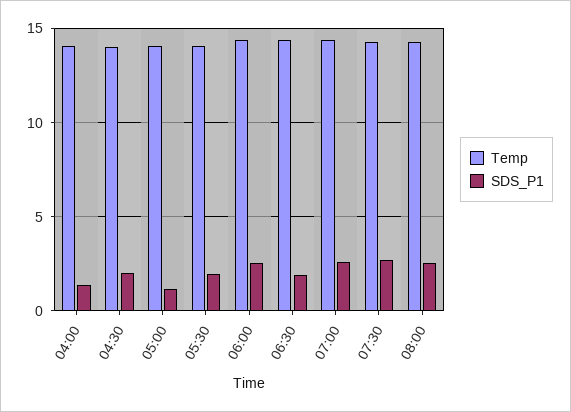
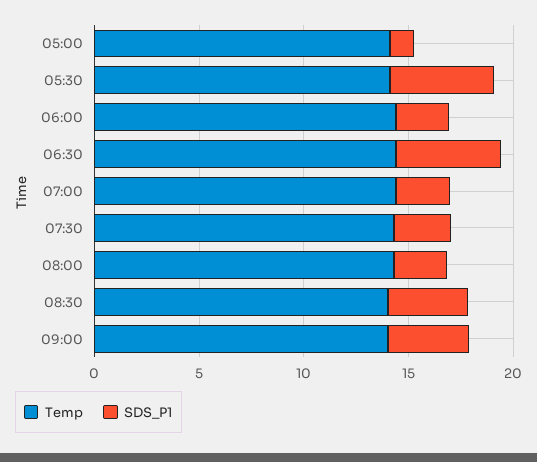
Temp, 04:00: 14 -> none
SDS_P1, 04:00: 1.5 -> none
Temp, 04:30: 14 -> none
SDS_P1, 04:30: 2 -> none
SDS_P1, 05:30: 2 -> 5
SDS_P1, 06:30: 2 -> 5
Temp, 08:30: none -> 14
SDS_P1, 08:30: none -> 4
Temp, 09:00: none -> 14
SDS_P1, 09:00: none -> 4

